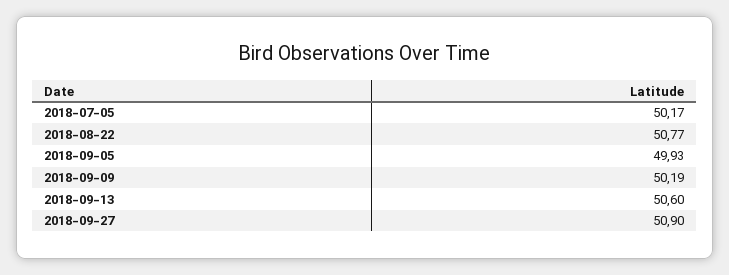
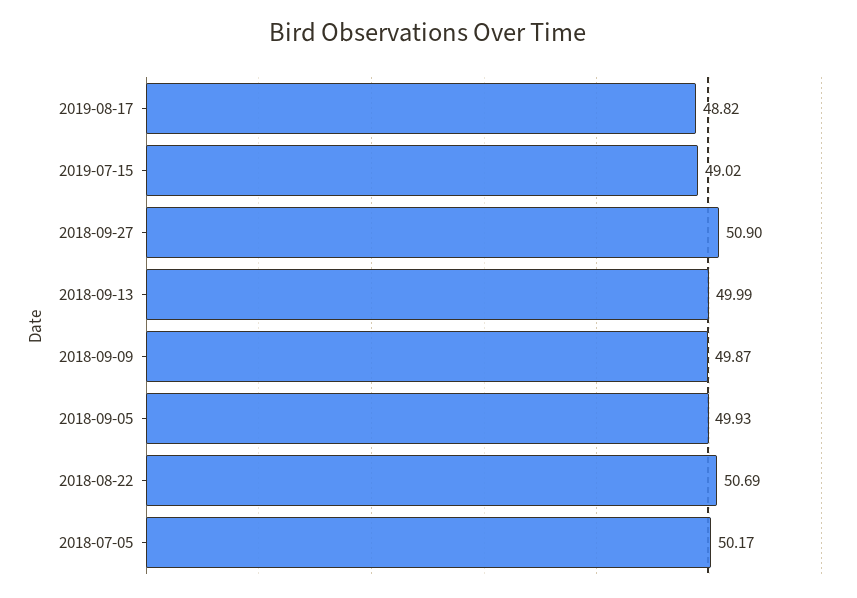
2018-08-22: 50.77 -> 50.69
2018-09-09: 50.19 -> 49.87
2018-09-13: 50.6 -> 49.99
2019-08-17: none -> 48.82
2019-07-15: none -> 49.02

